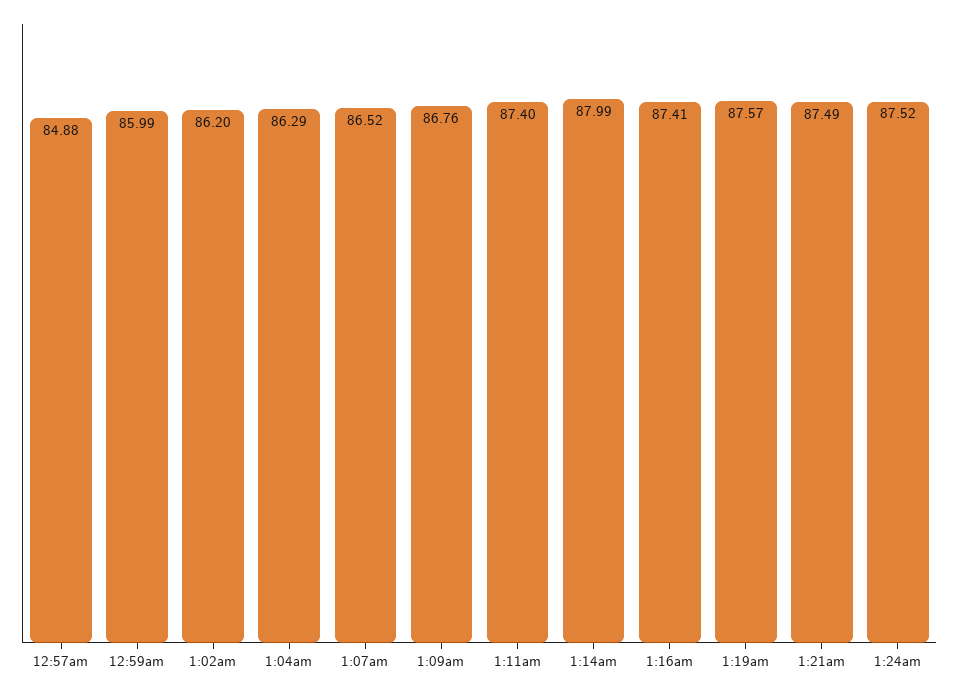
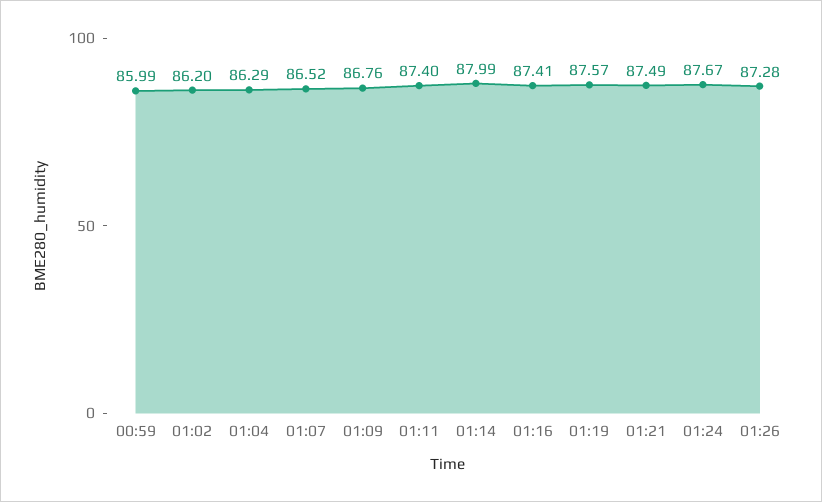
12:57am: 84.88 -> none
1:24am: 87.52 -> 87.67
01:26: none -> 87.28

